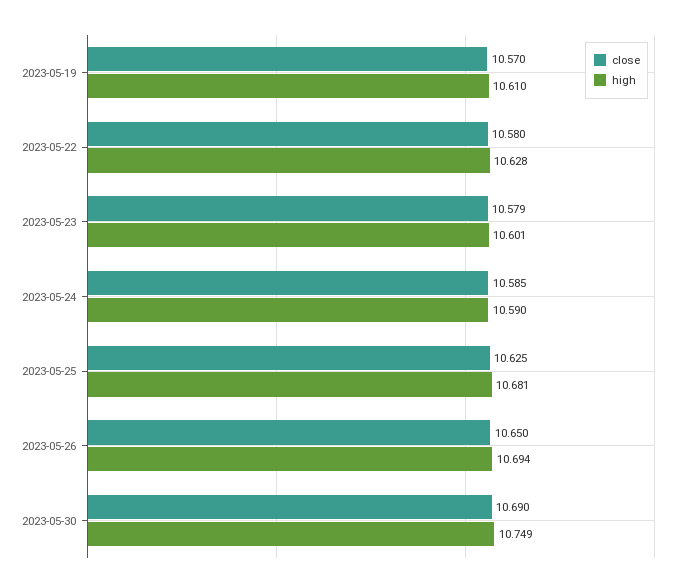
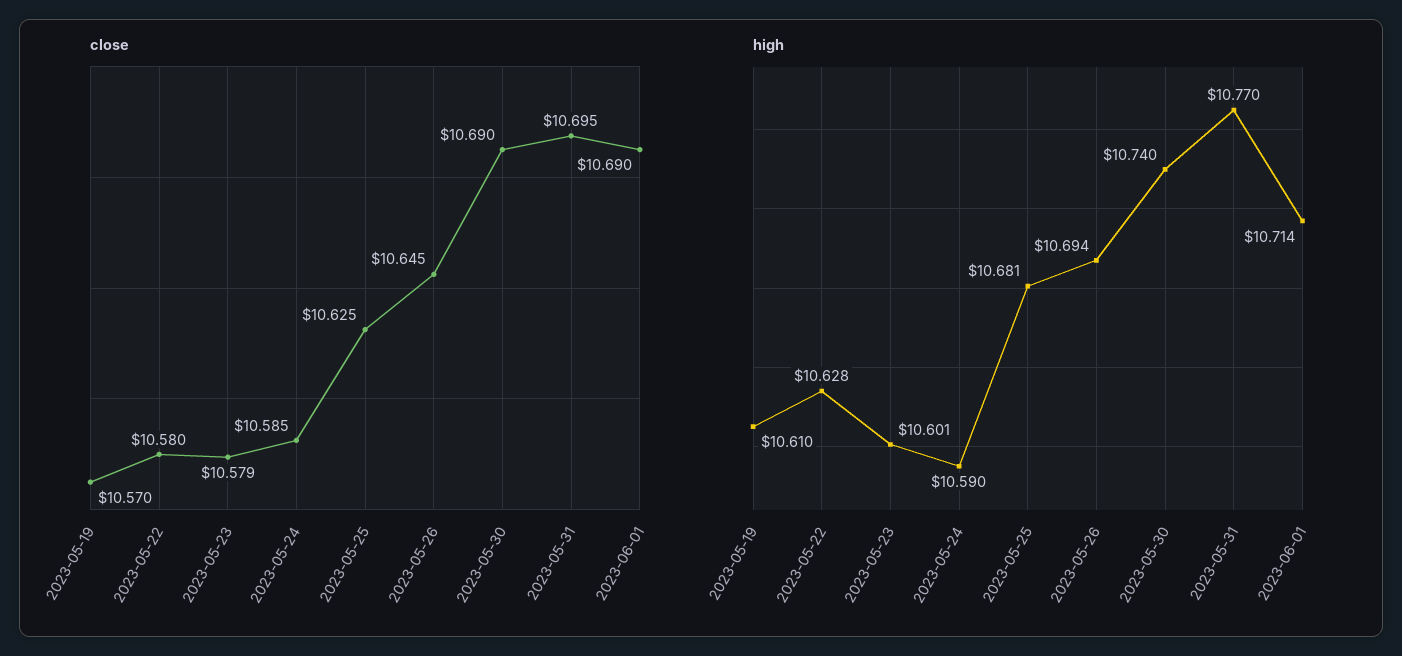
close, 2023-05-26: 10.65 -> 10.645
high, 2023-05-30: 10.749 -> 10.74
close, 2023-05-31: none -> 10.695
close, 2023-06-01: none -> 10.69
high, 2023-05-31: none -> 10.77
high, 2023-06-01: none -> 10.714

